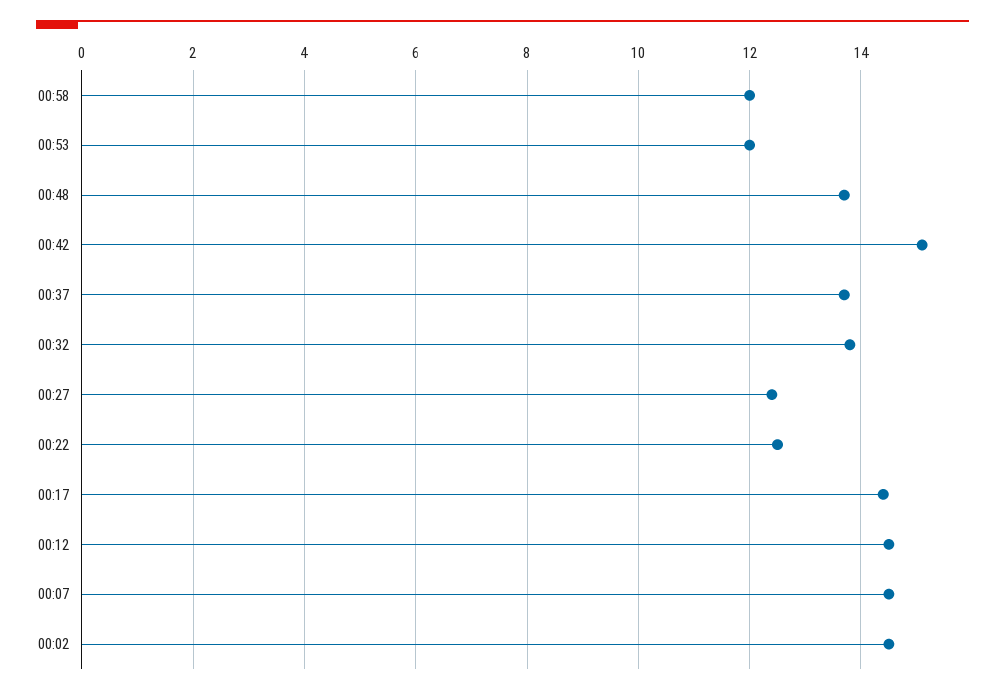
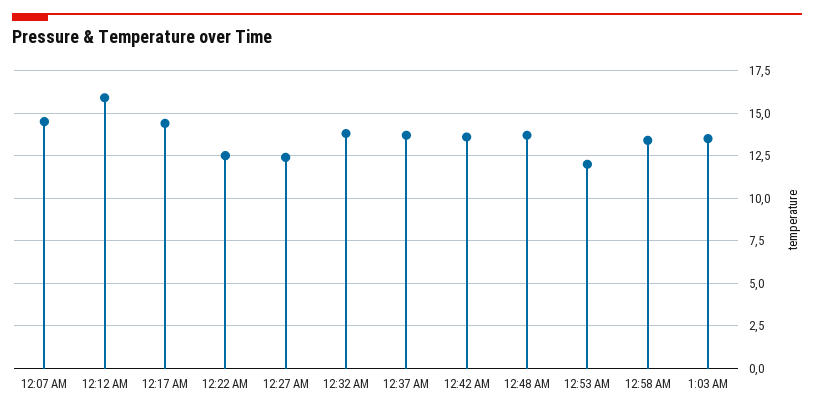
00:58: 12 -> 13.5
00:42: 15 -> 13.5
00:12: 14.5 -> 16
00:02: 14.5 -> none
1:03 AM: none -> 13.5

